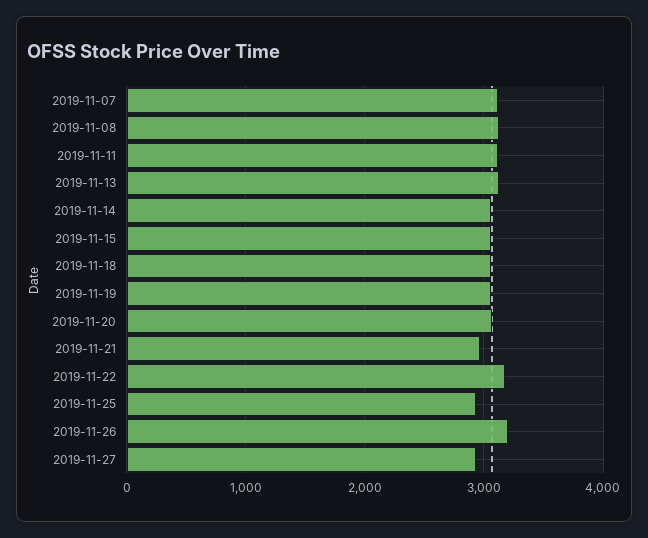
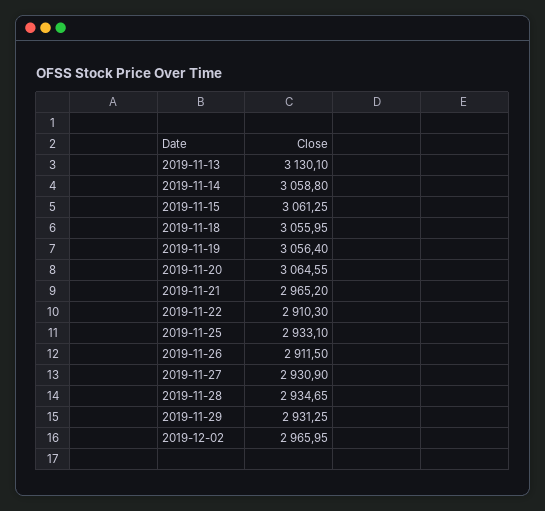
2019-11-07: 3100 -> none
2019-11-08: 3100 -> none
2019-11-11: 3100 -> none
2019-11-22: 3200 -> 2910.3
2019-11-26: 3200 -> 2911.5
2019-11-28: none -> 2934.65
2019-11-29: none -> 2931.25
2019-12-02: none -> 2965.95

